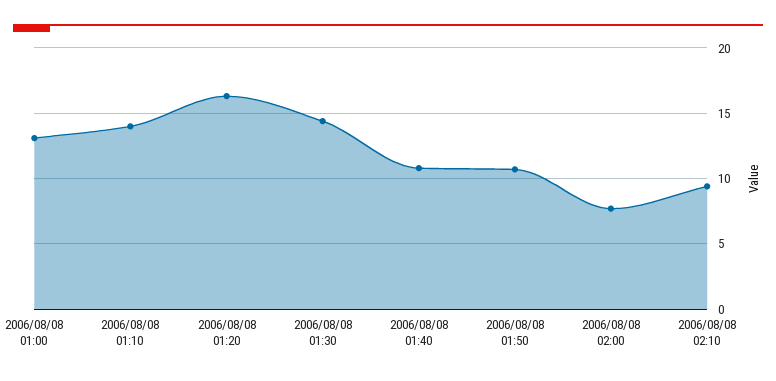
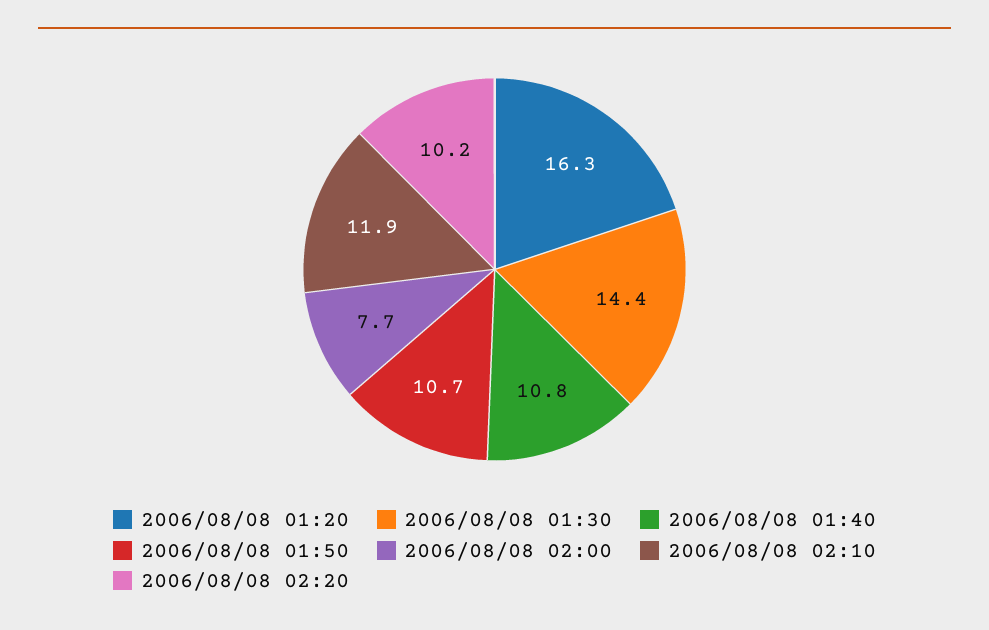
2006/08/08 01:00: 13 -> none
2006/08/08 01:10: 14 -> none
2006/08/08 02:10: 9.5 -> 11.9
2006/08/08 02:20: none -> 10.2

